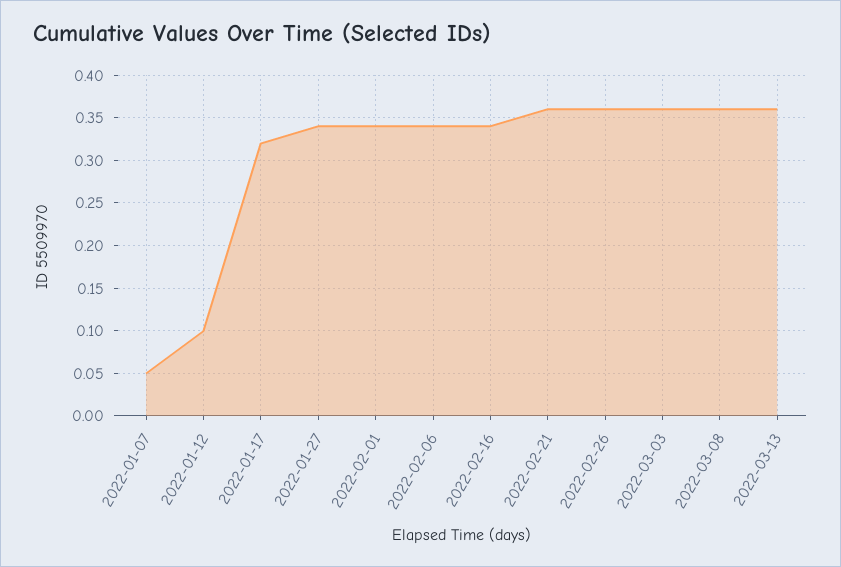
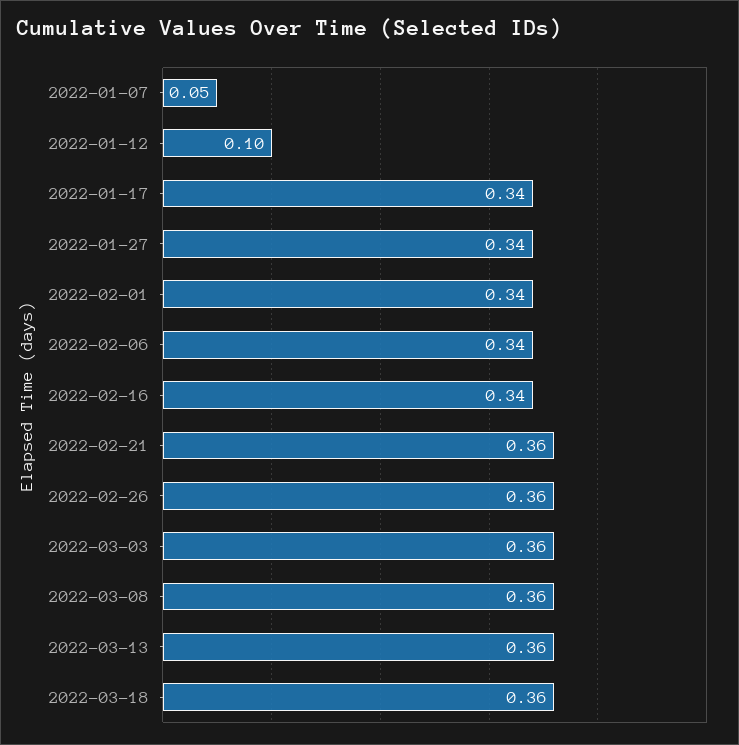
2022-01-17: 0.32 -> 0.34
2022-03-18: none -> 0.36

